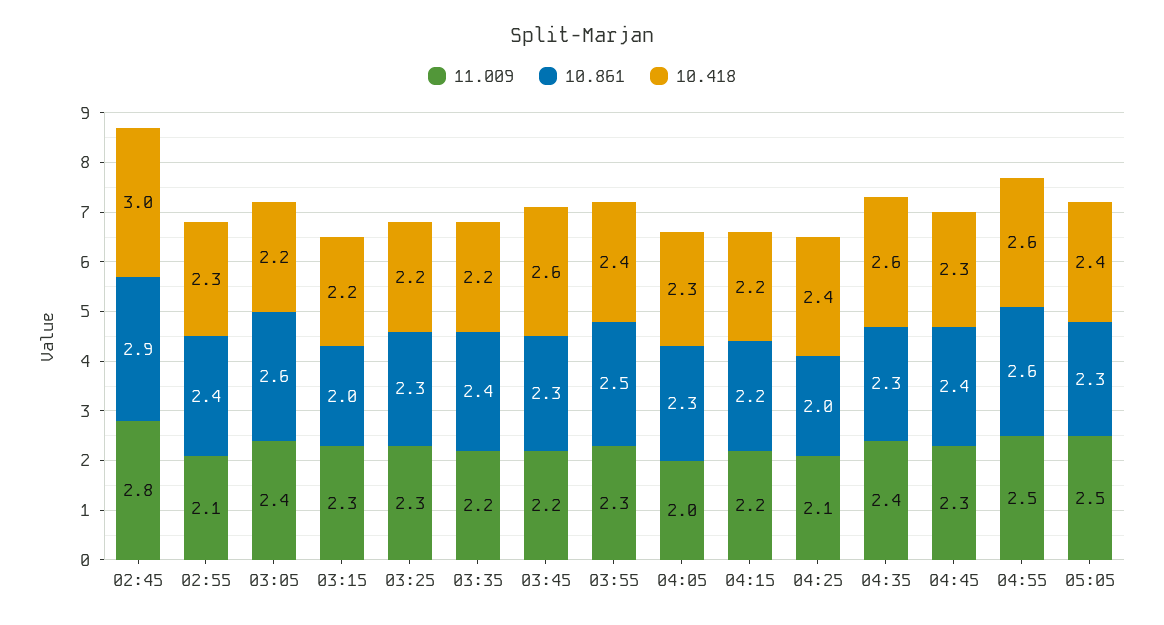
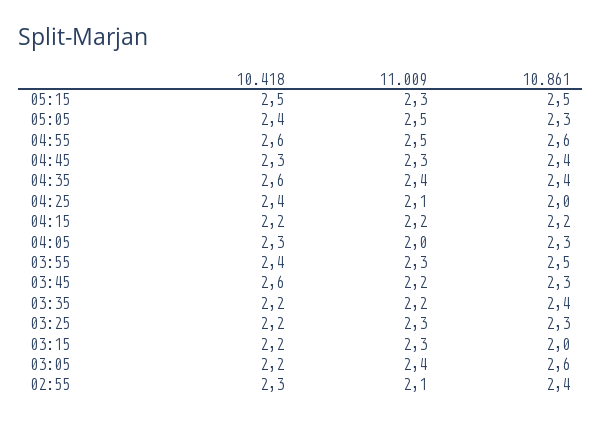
11.009, 02:45: 2.8 -> none
10.861, 02:45: 2.9 -> none
10.418, 02:45: 3 -> none
10.861, 04:35: 2.3 -> 2.4
10.418, 05:15: none -> 2.5
11.009, 05:15: none -> 2.3
10.861, 05:15: none -> 2.5

